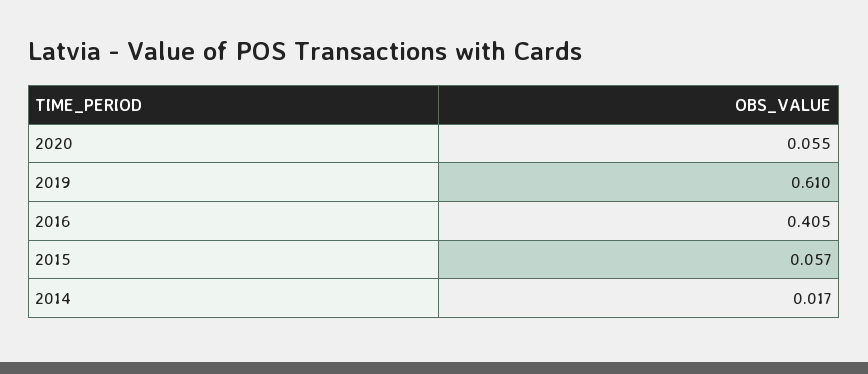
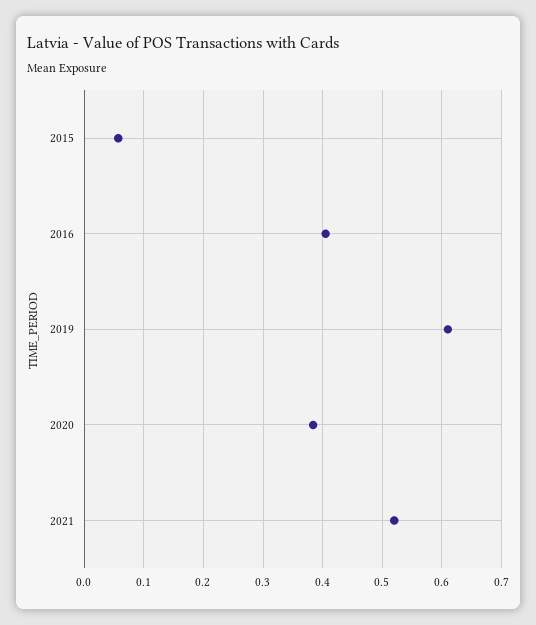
2020: 0.055 -> 0.38
2014: 0.017 -> none
2021: none -> 0.52

